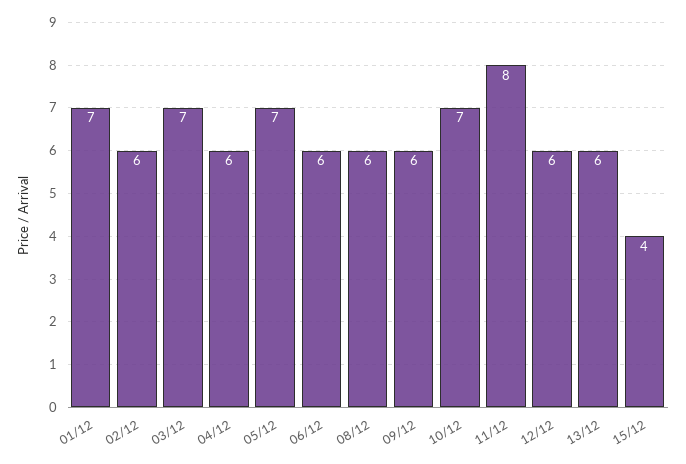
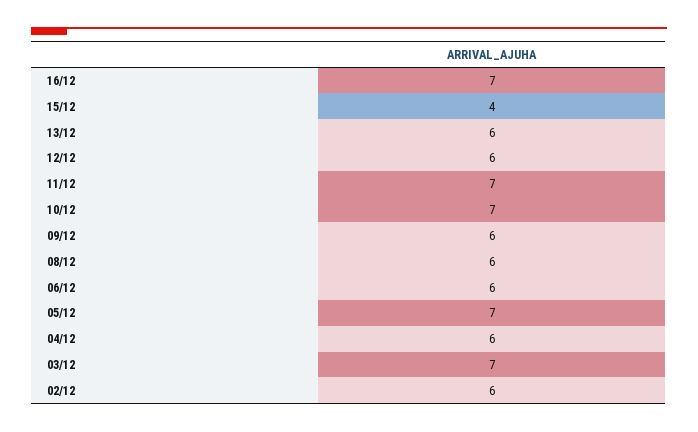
01/12: 7 -> none
11/12: 8 -> 7
16/12: none -> 7

